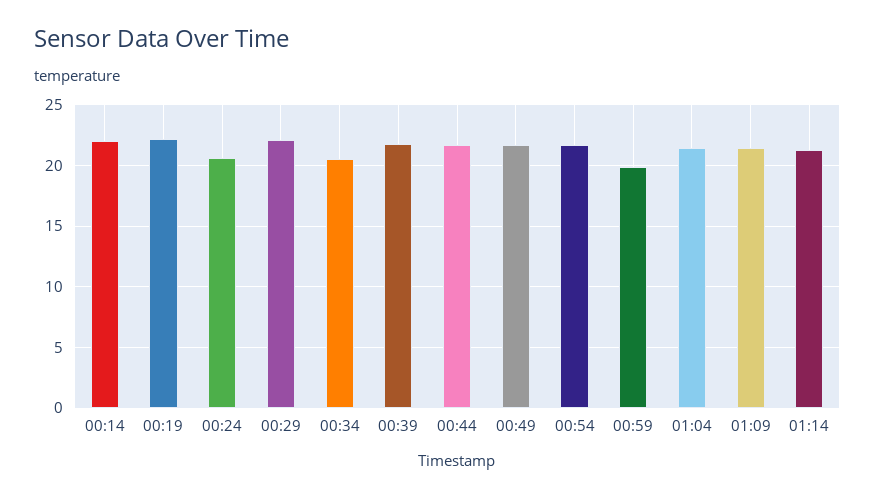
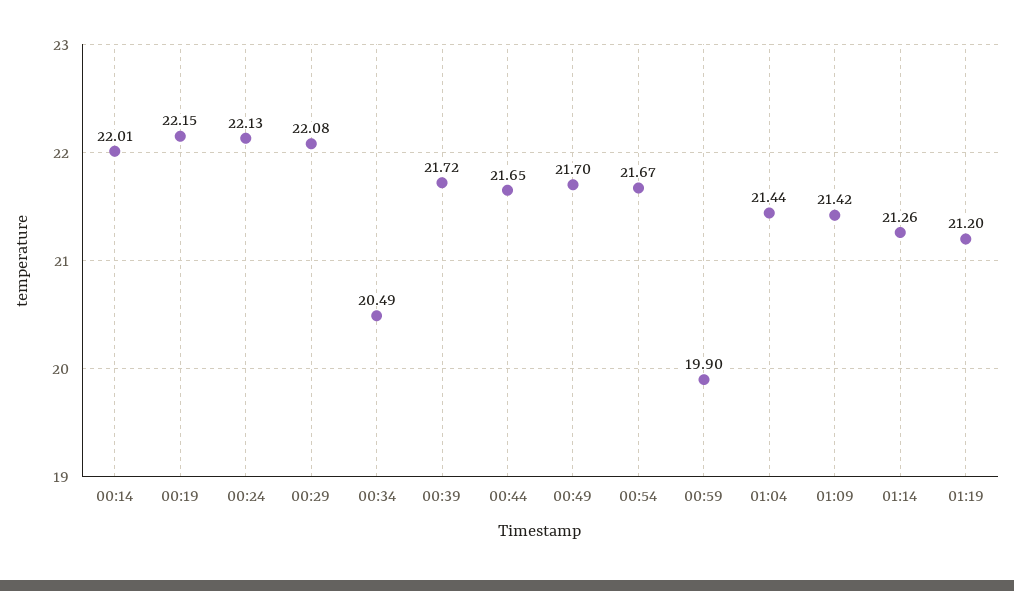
00:24: 20.5 -> 22.13
01:19: none -> 21.2

